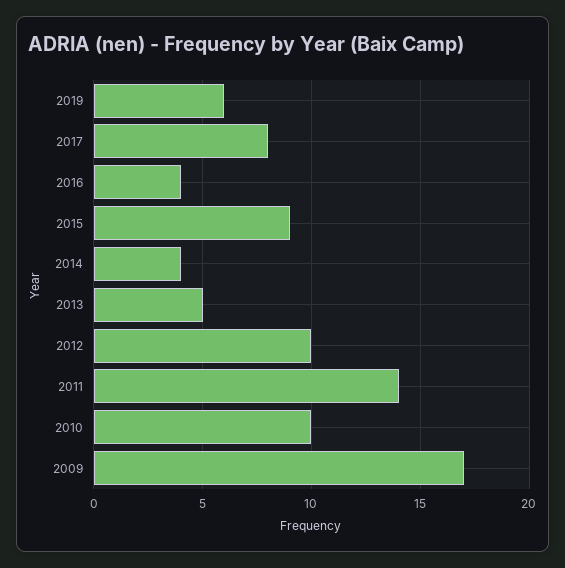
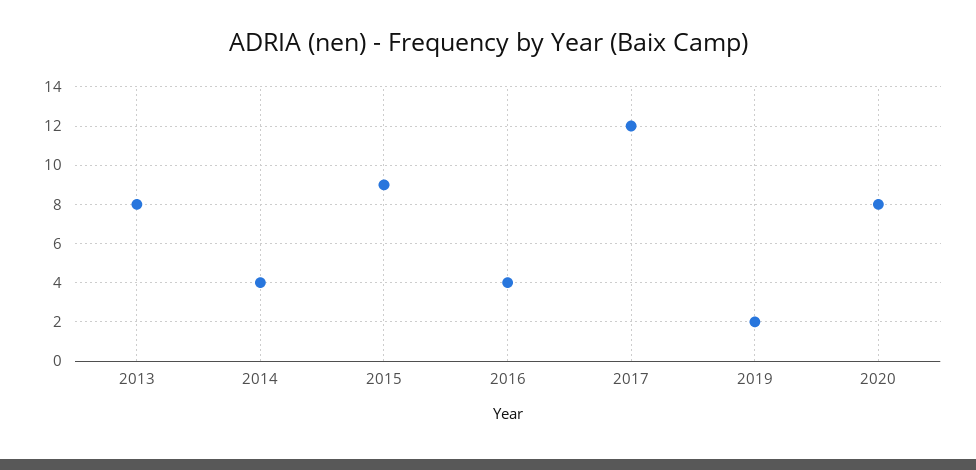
2019: 6 -> 2
2017: 8 -> 12
2013: 5 -> 8
2012: 10 -> none
2011: 14 -> none
2010: 10 -> none
2009: 17 -> none
2020: none -> 8

